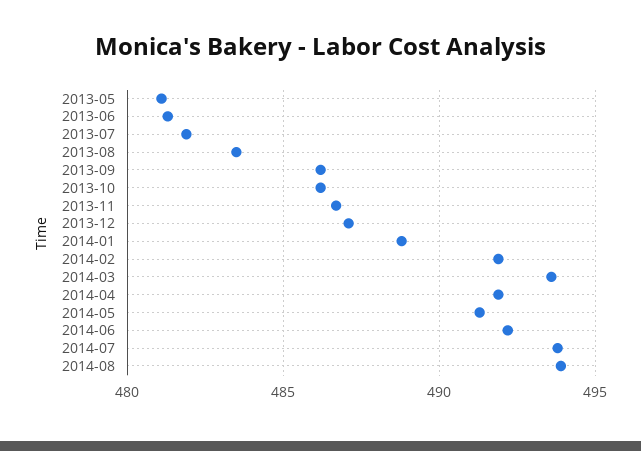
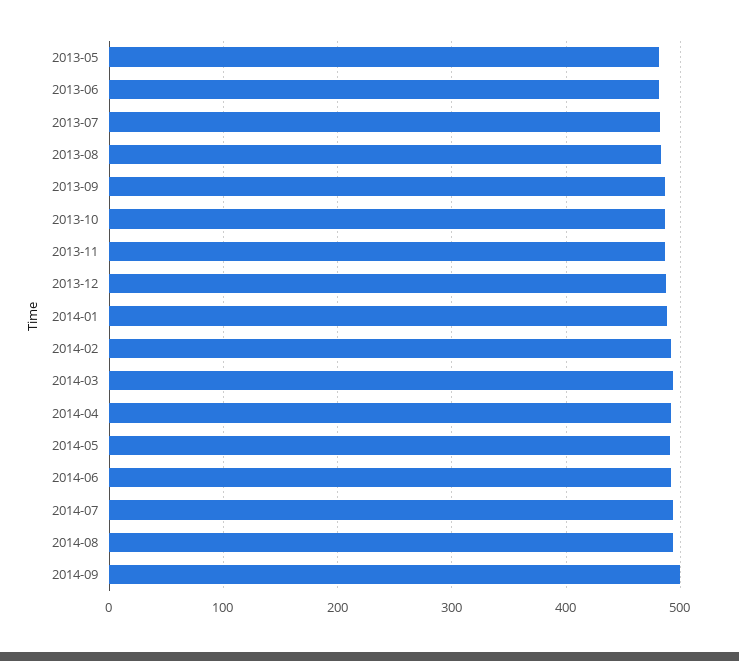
2014-09: none -> 500

